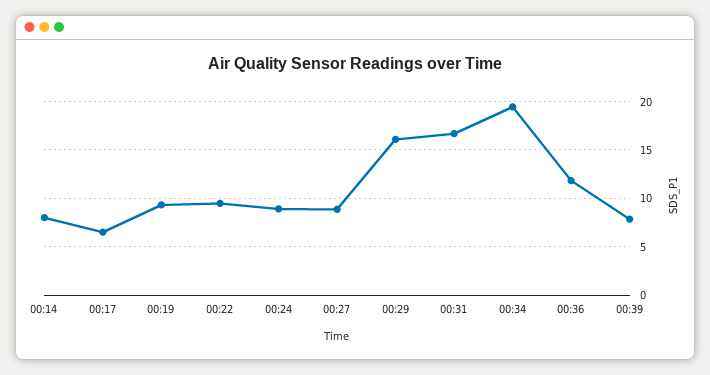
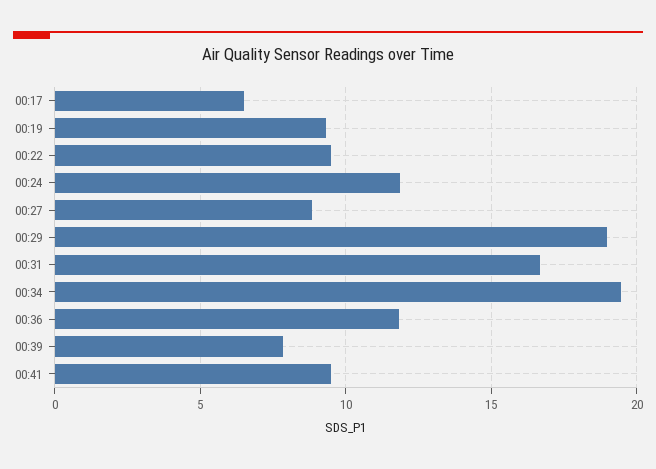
00:14: 8 -> none
00:24: 9 -> 12
00:29: 16 -> 19
00:41: none -> 9.5

